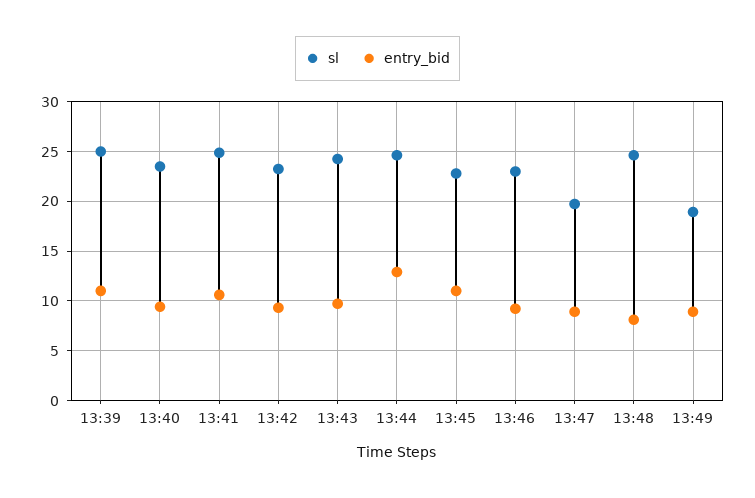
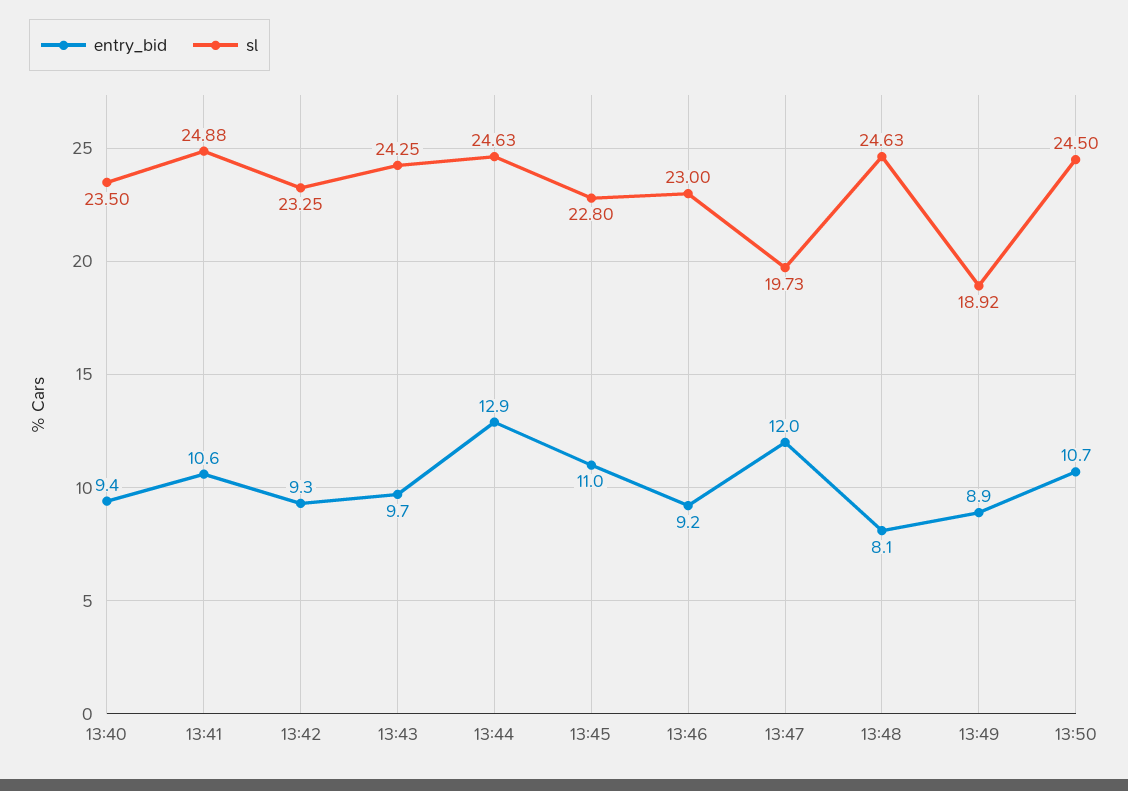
sl, 13:39: 25 -> none
entry_bid, 13:39: 11 -> none
entry_bid, 13:47: 9 -> 12
entry_bid, 13:50: none -> 10.7
sl, 13:50: none -> 24.5

